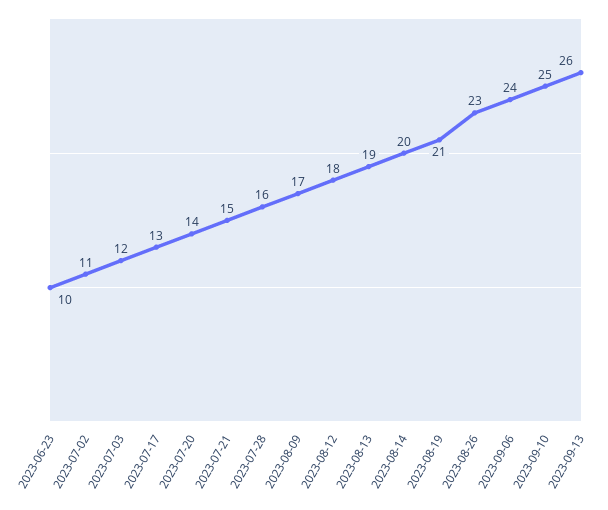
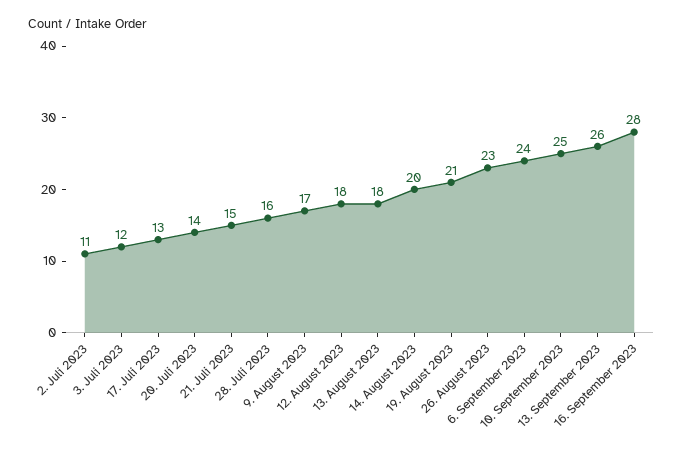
2023-06-23: 10 -> none
2023-08-13: 19 -> 18
16. September 2023: none -> 28

